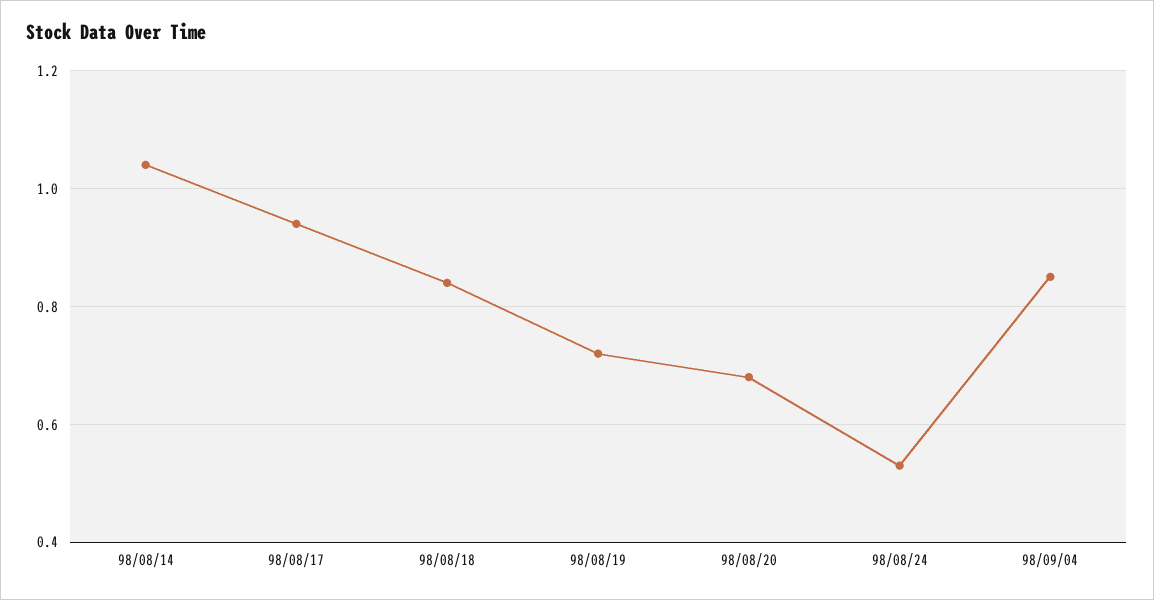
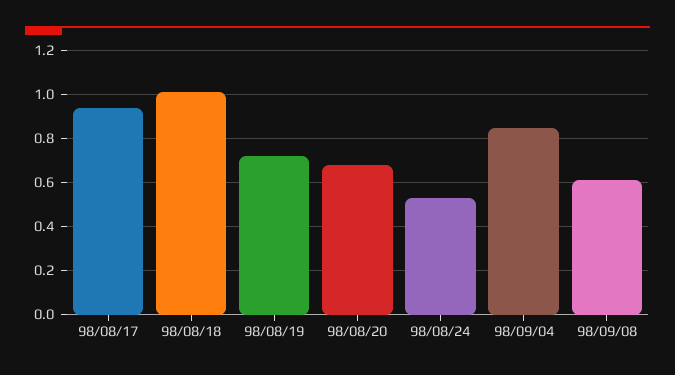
98/08/14: 1.05 -> none
98/08/18: 0.85 -> 1
98/09/08: none -> 0.6

